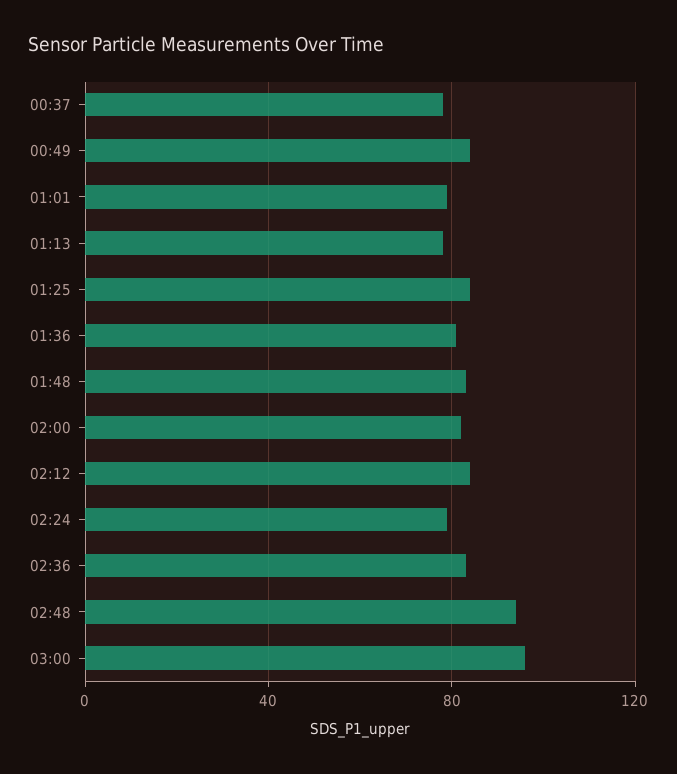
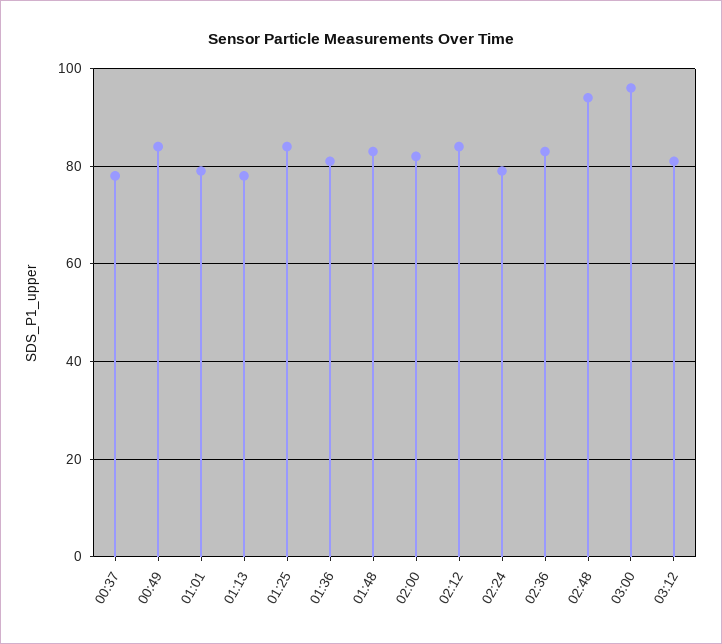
03:12: none -> 80

